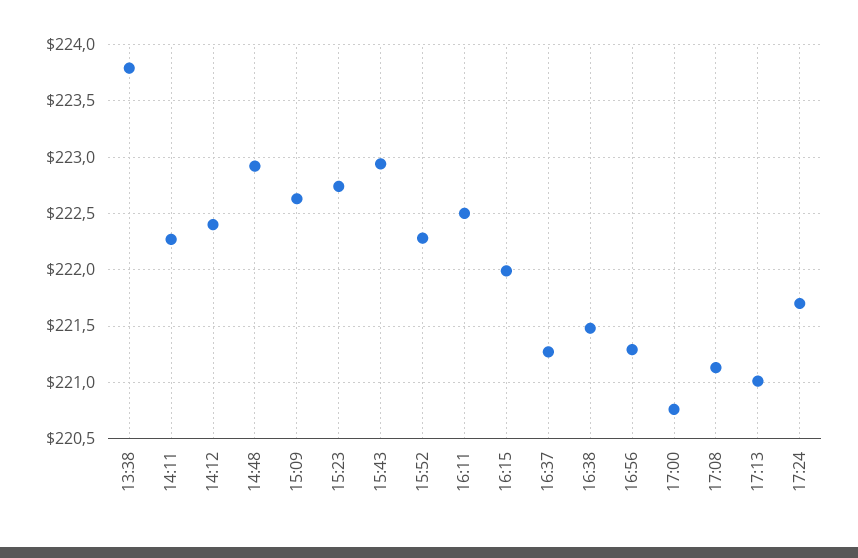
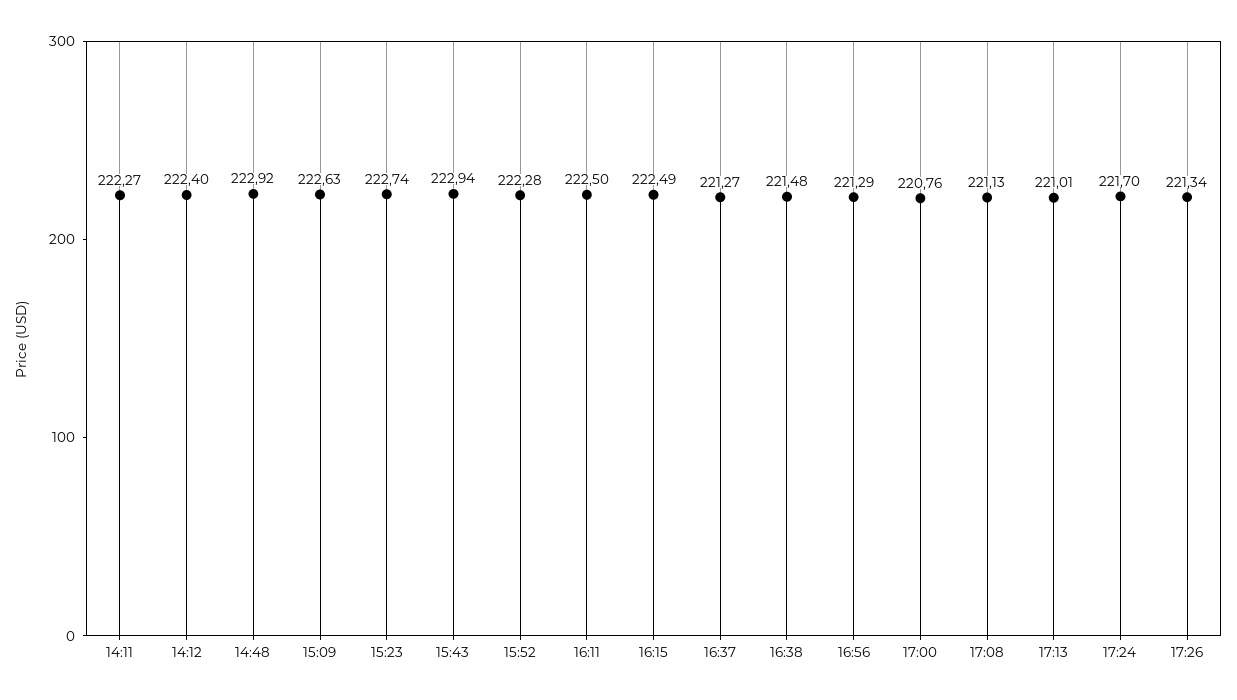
13:38: 223.8 -> none
16:15: 222 -> 222.49
17:26: none -> 221.34

